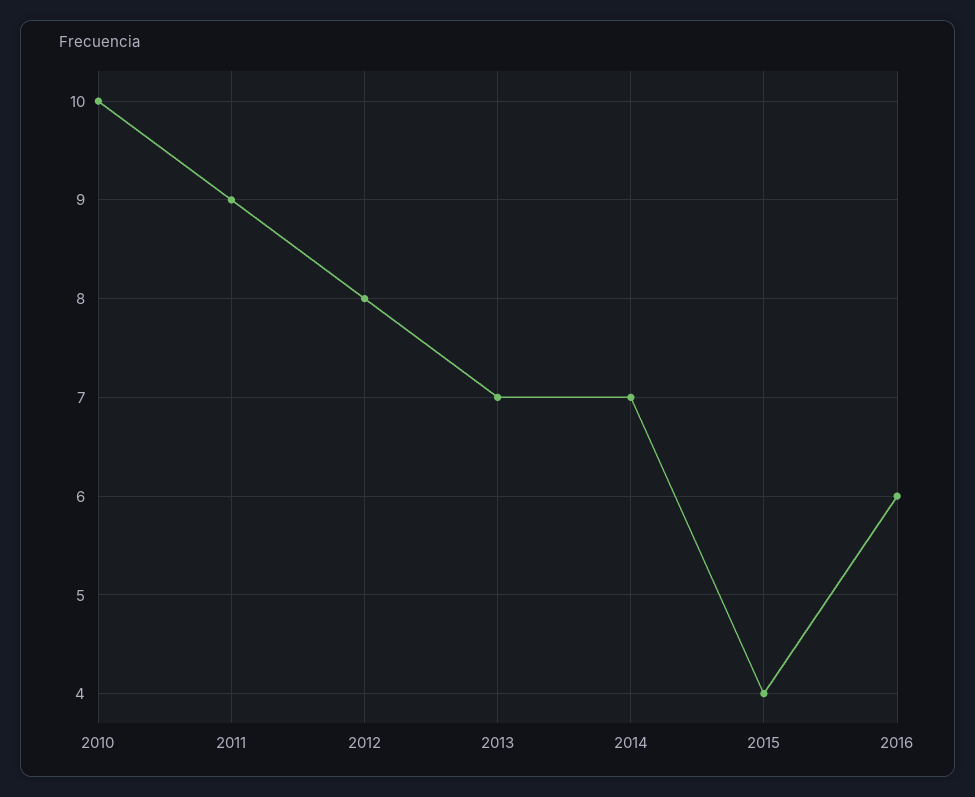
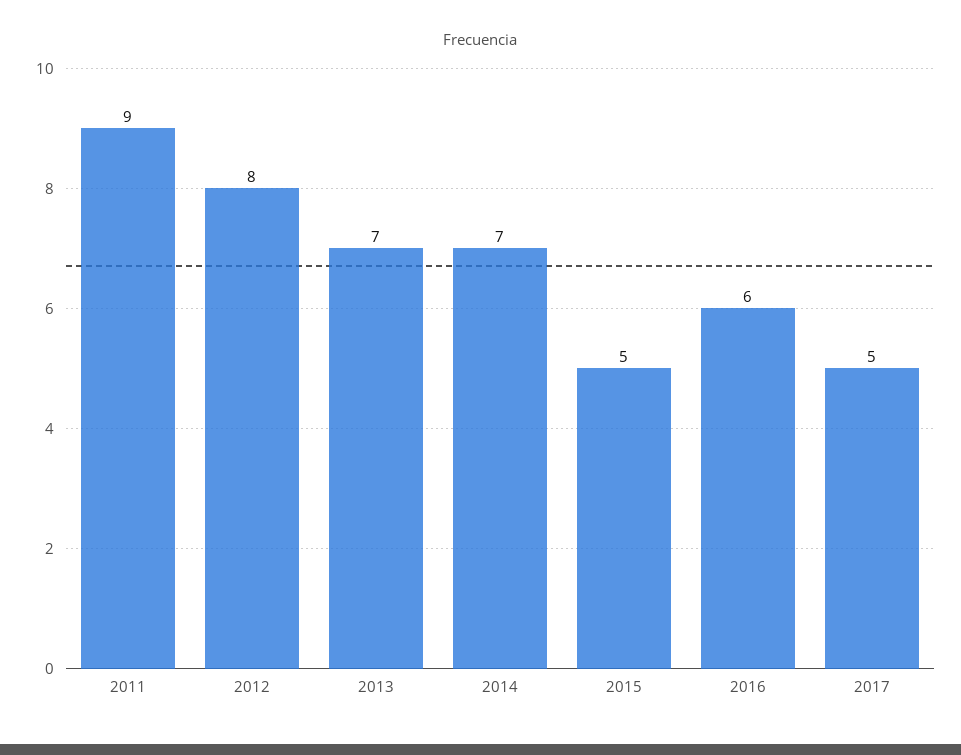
2010: 10 -> none
2015: 4 -> 5
2017: none -> 5

